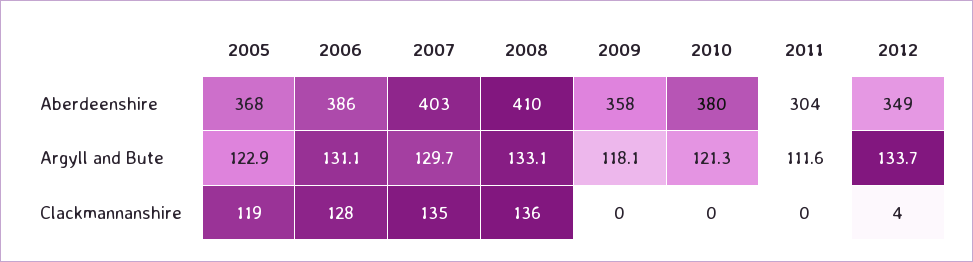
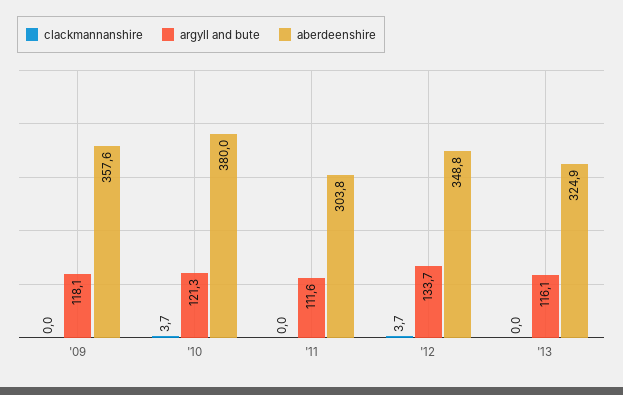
Aberdeenshire, 2005: 368 -> none
Aberdeenshire, 2006: 386 -> none
Aberdeenshire, 2007: 403 -> none
Aberdeenshire, 2008: 410 -> none
Argyll and Bute, 2005: 122.9 -> none
Argyll and Bute, 2006: 131.1 -> none
Argyll and Bute, 2007: 129.7 -> none
Argyll and Bute, 2008: 133.1 -> none
Clackmannanshire, 2005: 119 -> none
Clackmannanshire, 2006: 128 -> none
Clackmannanshire, 2007: 135 -> none
Clackmannanshire, 2008: 136 -> none
Clackmannanshire, 2010: 0 -> 3.7
Clackmannanshire, '13: none -> 0
Argyll and Bute, '13: none -> 116.1
Aberdeenshire, '13: none -> 324.9

